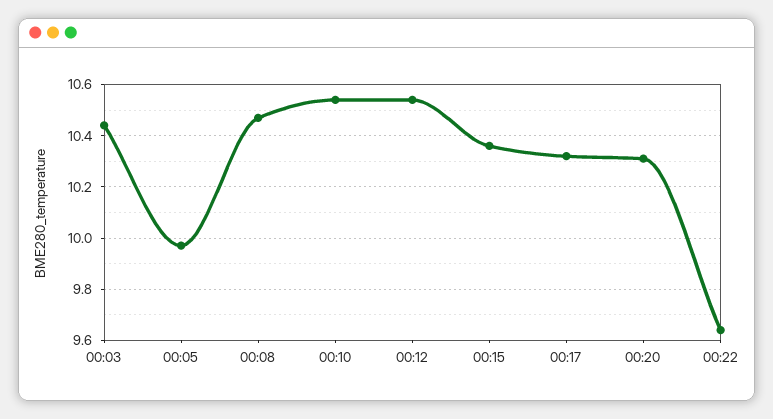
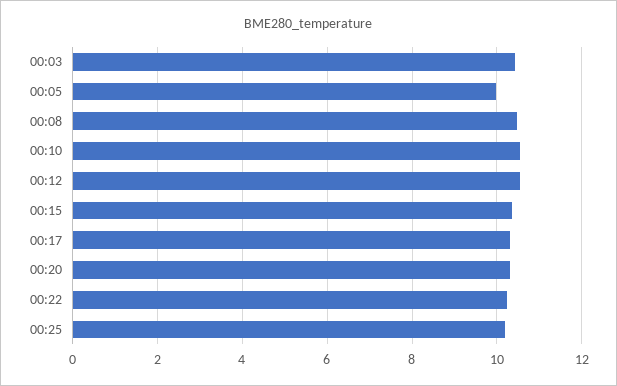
00:22: 9.65 -> 10.2
00:25: none -> 10.2

